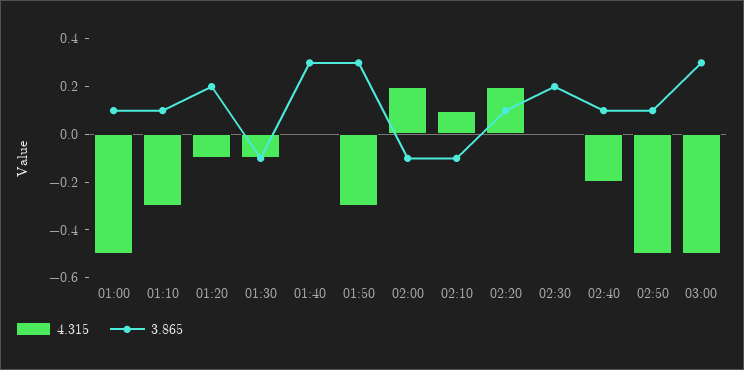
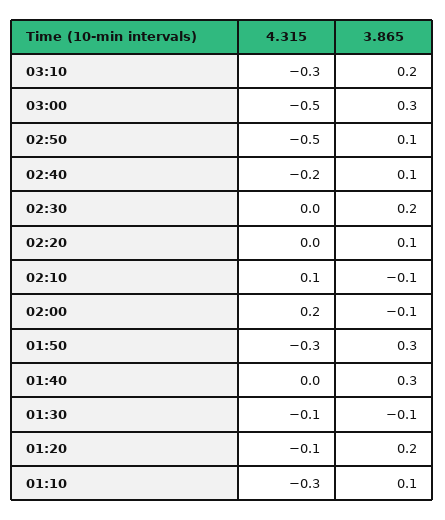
4.315, 01:00: -0.5 -> none
3.865, 01:00: 0.1 -> none
4.315, 02:20: 0.2 -> 0
4.315, 03:10: none -> -0.3
3.865, 03:10: none -> 0.2

